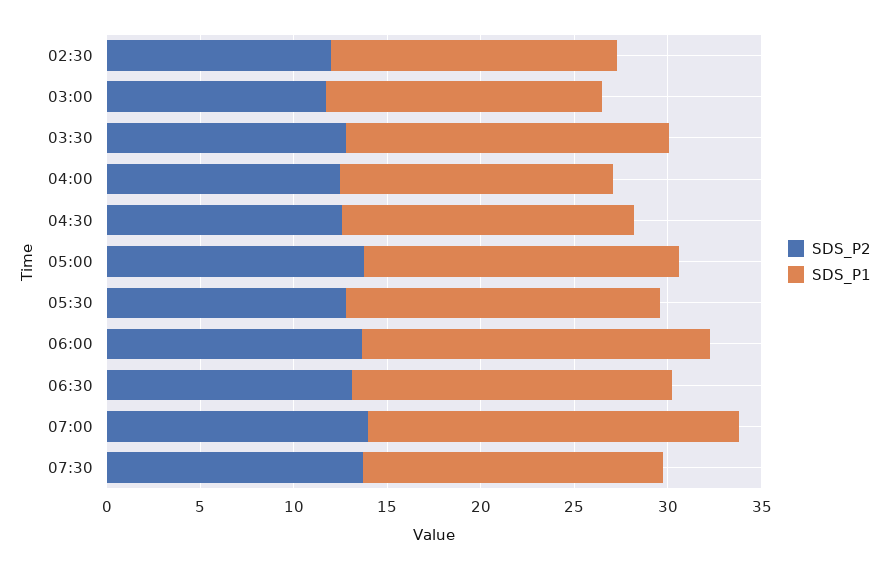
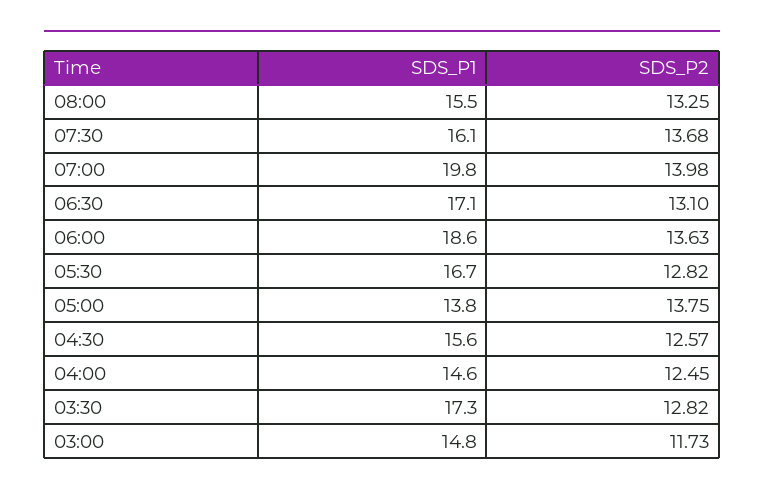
SDS_P2, 02:30: 12 -> none
SDS_P1, 02:30: 15 -> none
SDS_P1, 05:00: 17 -> 13.8
SDS_P1, 08:00: none -> 15.5
SDS_P2, 08:00: none -> 13.25

